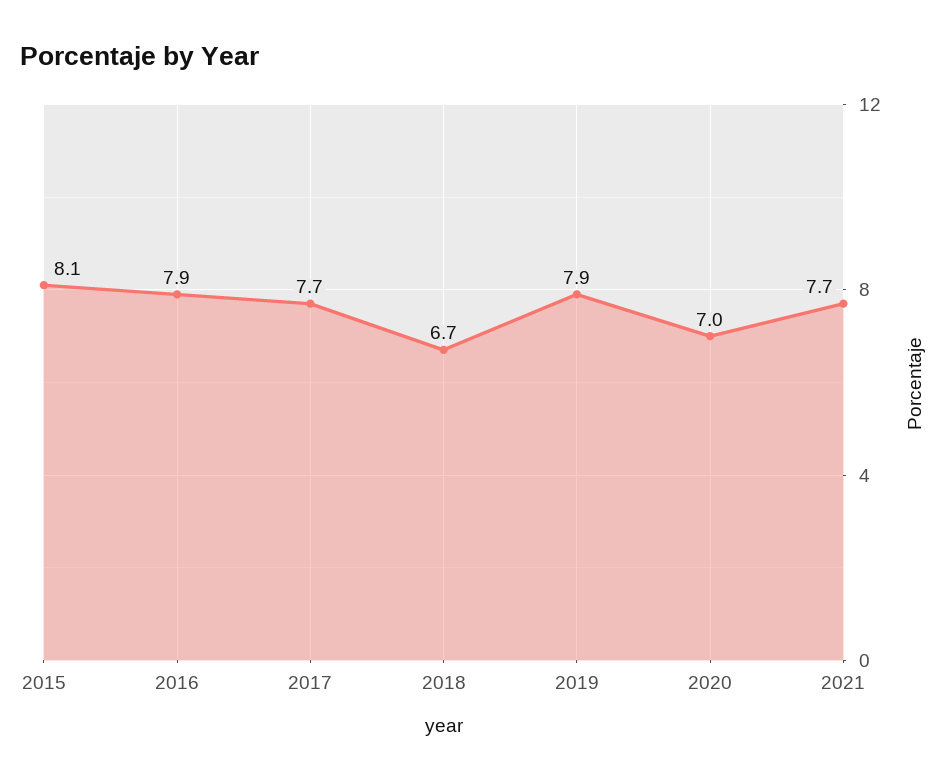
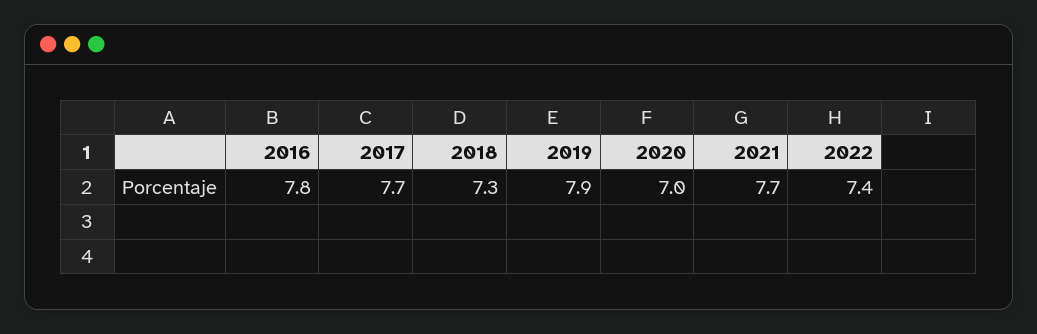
2015: 8.1 -> none
2016: 7.9 -> 7.8
2018: 6.7 -> 7.3
2022: none -> 7.4

